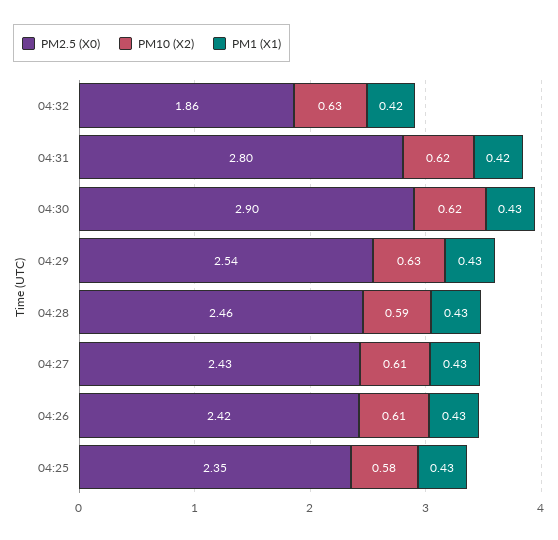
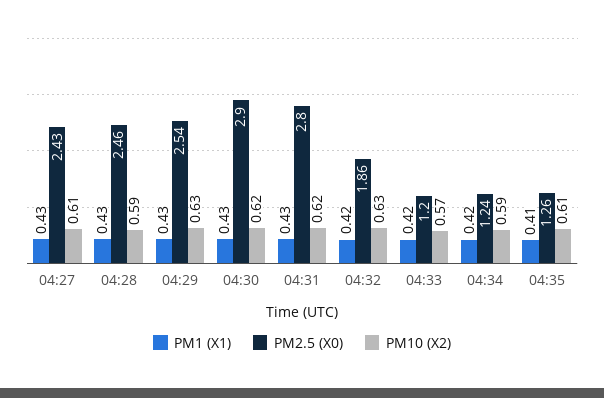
PM1 (X1), 04:31: 0.42 -> 0.43
PM2.5 (X0), 04:26: 2.42 -> none
PM10 (X2), 04:26: 0.61 -> none
PM1 (X1), 04:26: 0.43 -> none
PM2.5 (X0), 04:25: 2.35 -> none
PM10 (X2), 04:25: 0.58 -> none
PM1 (X1), 04:25: 0.43 -> none
PM1 (X1), 04:33: none -> 0.42
PM2.5 (X0), 04:33: none -> 1.2
PM10 (X2), 04:33: none -> 0.57
PM1 (X1), 04:34: none -> 0.42
PM2.5 (X0), 04:34: none -> 1.24
PM10 (X2), 04:34: none -> 0.59
PM1 (X1), 04:35: none -> 0.41
PM2.5 (X0), 04:35: none -> 1.26
PM10 (X2), 04:35: none -> 0.61

